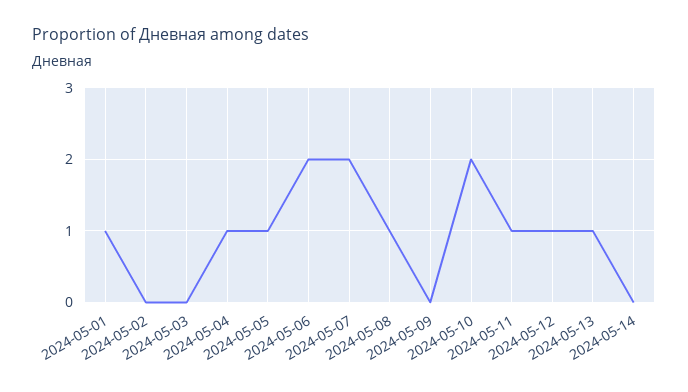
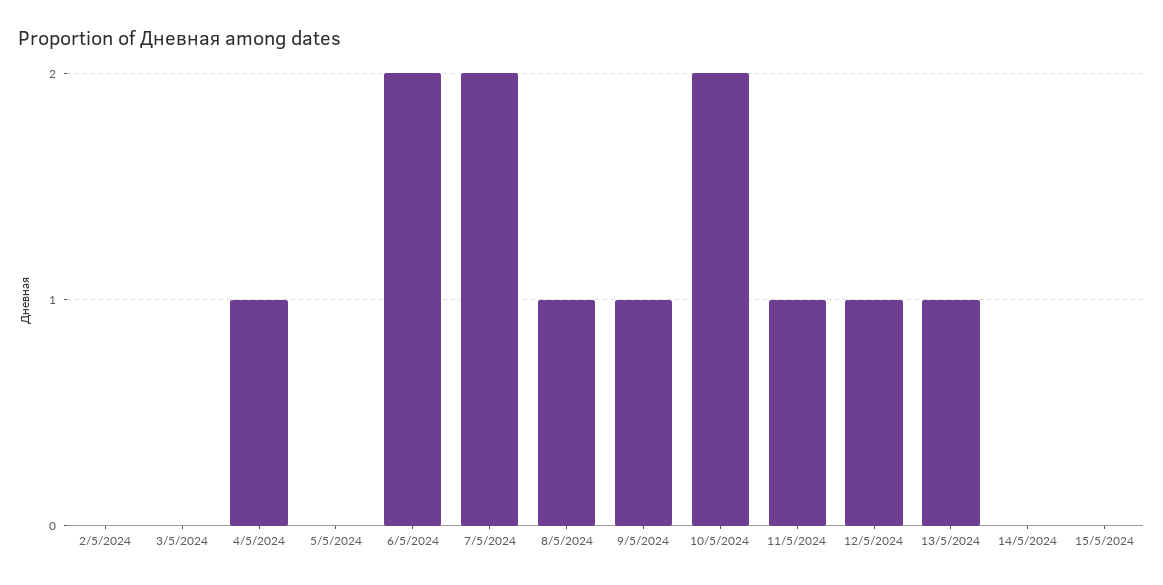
2024-05-01: 1 -> none
2024-05-05: 1 -> 0
2024-05-09: 0 -> 1
15/5/2024: none -> 0

